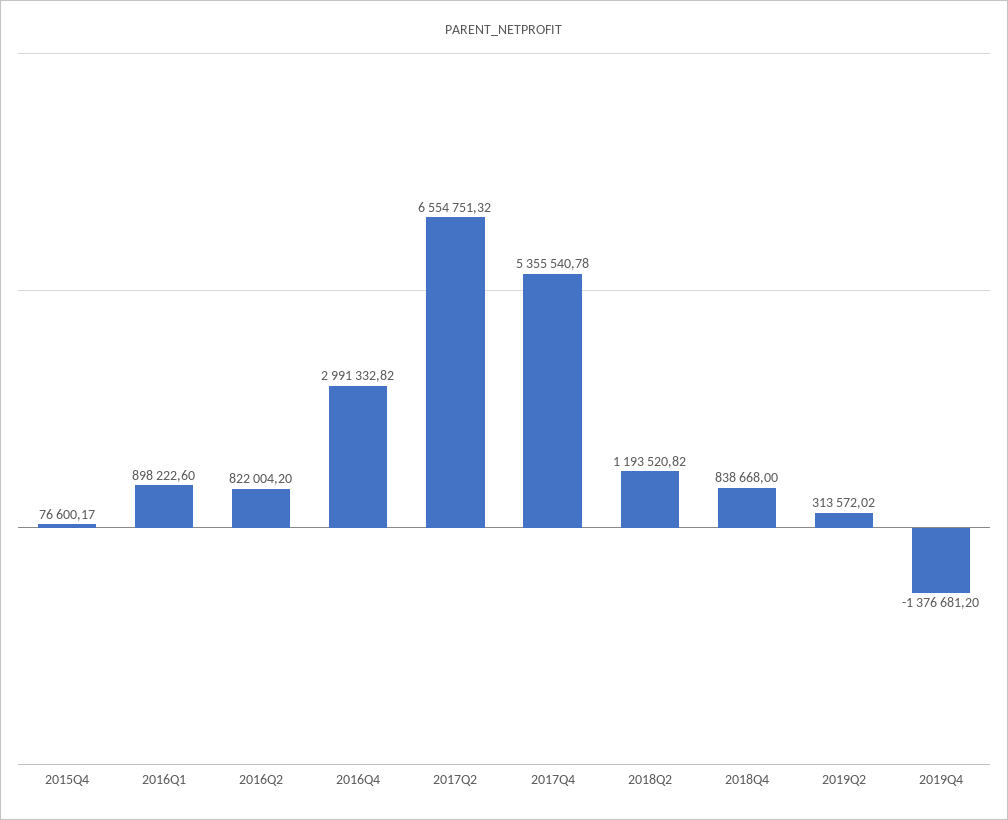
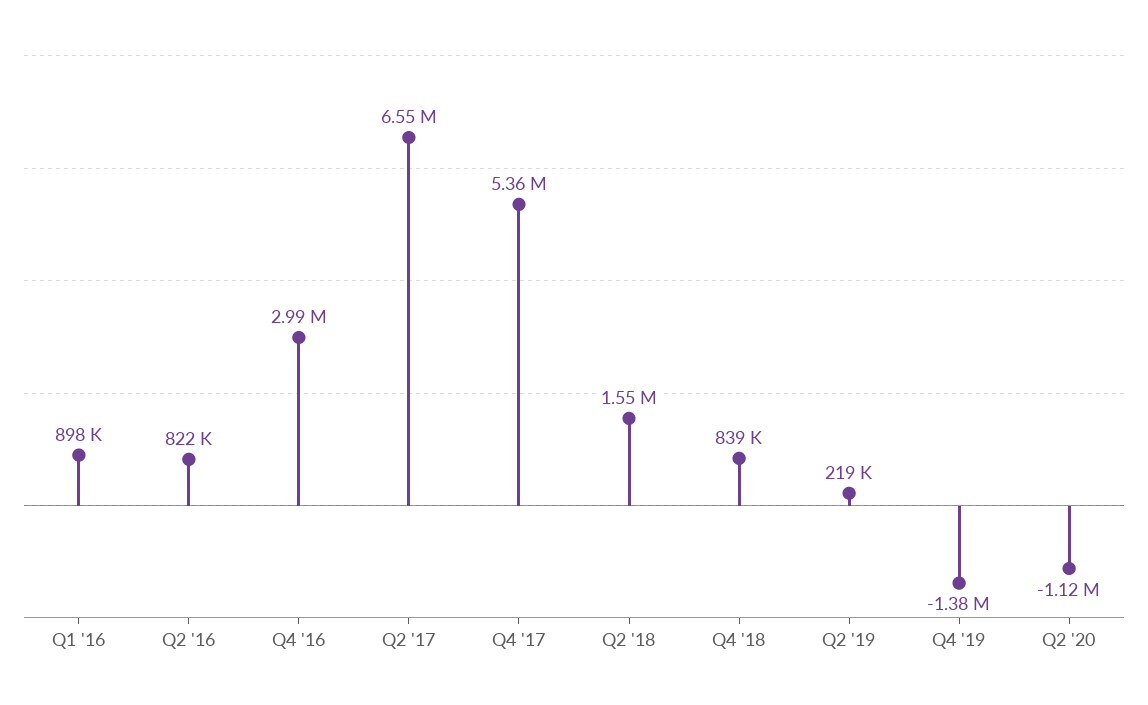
2015Q4: 76600.17 -> none
2018Q2: 1193520.82 -> 1550000
2019Q2: 313572.02 -> 219000
Q2 '20: none -> -1120000

